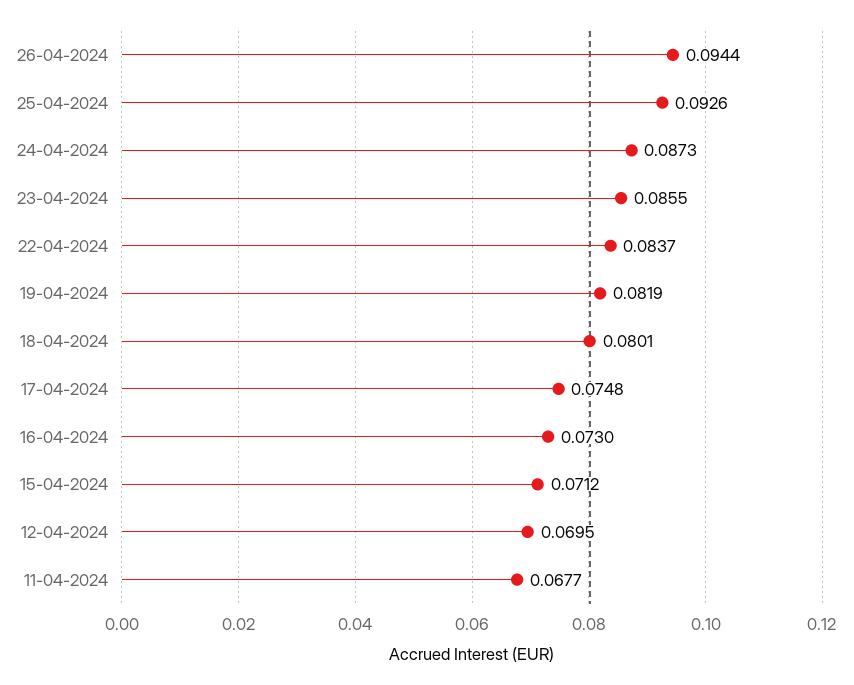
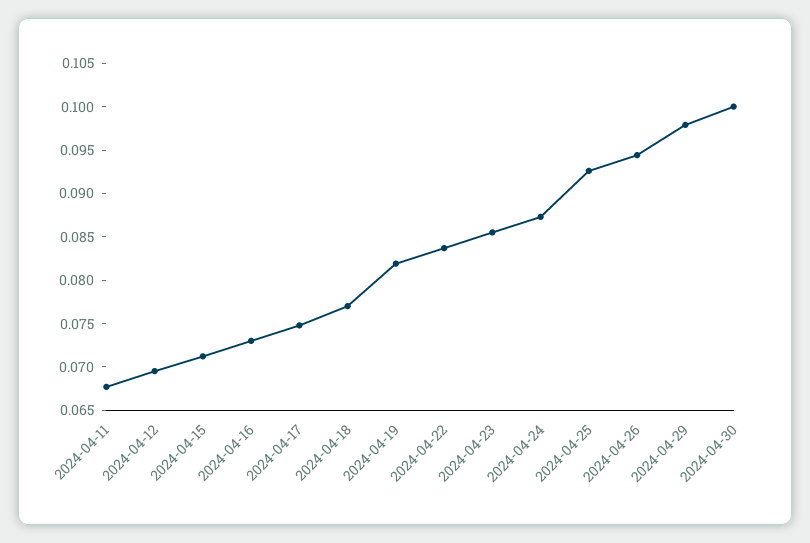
18-04-2024: 0.0801 -> 0.077
2024-04-29: none -> 0.098
2024-04-30: none -> 0.1

